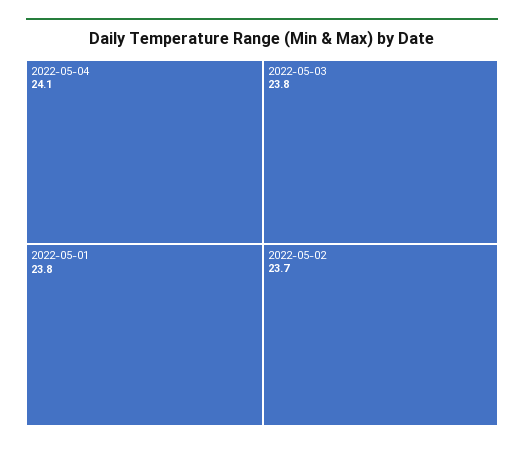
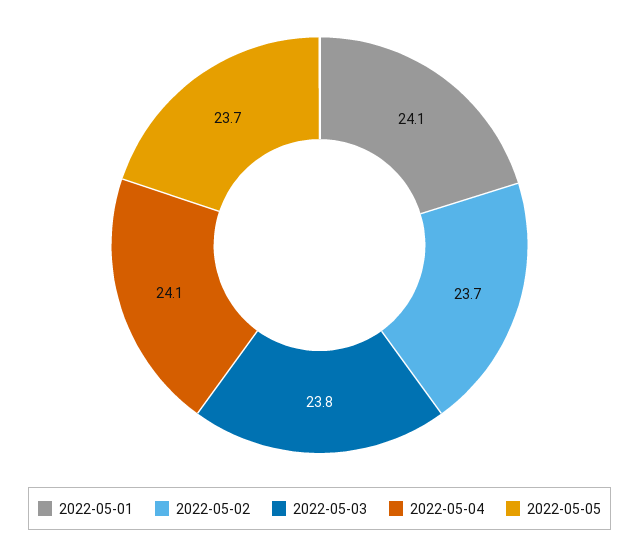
2022-05-01: 23.8 -> 24.1
2022-05-05: none -> 23.7

